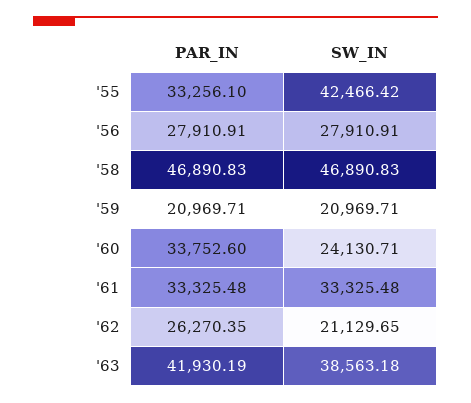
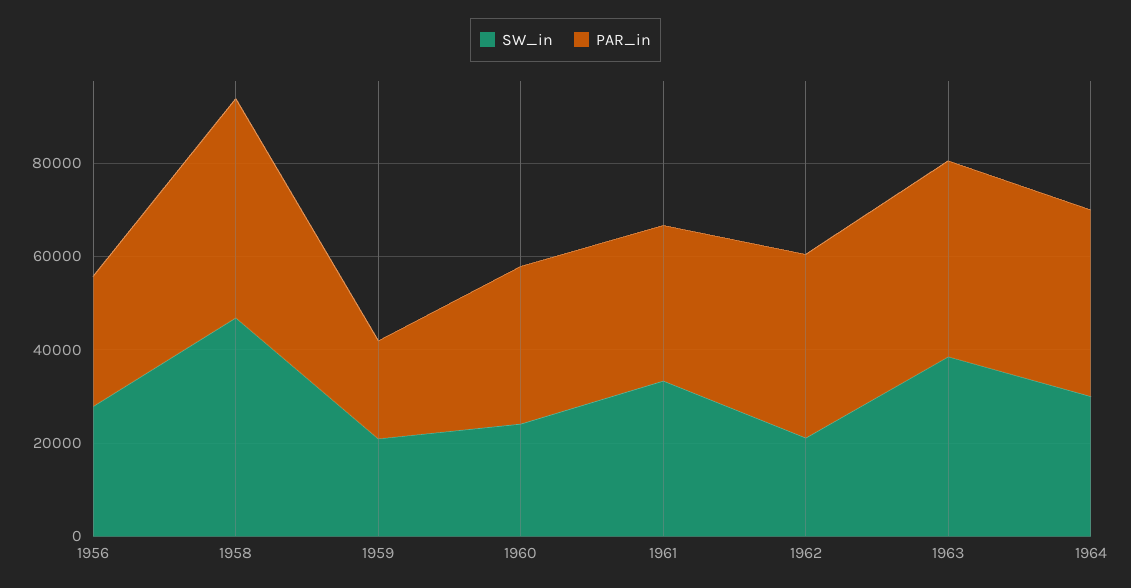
PAR_IN, '55: 33256.1 -> none
SW_IN, '55: 42466.42 -> none
PAR_IN, '62: 26270.35 -> 40000
SW_IN, 1964: none -> 30000
PAR_IN, 1964: none -> 40000

